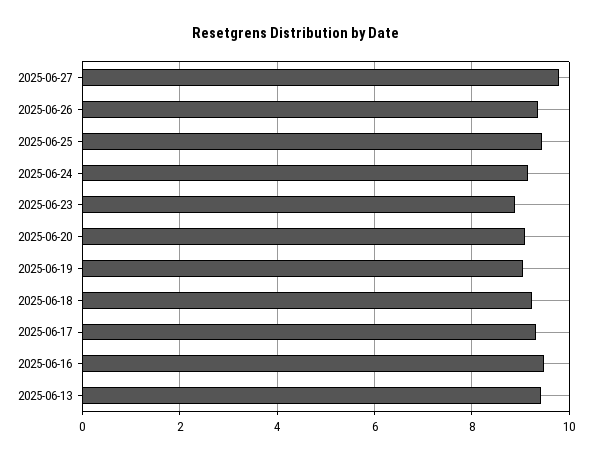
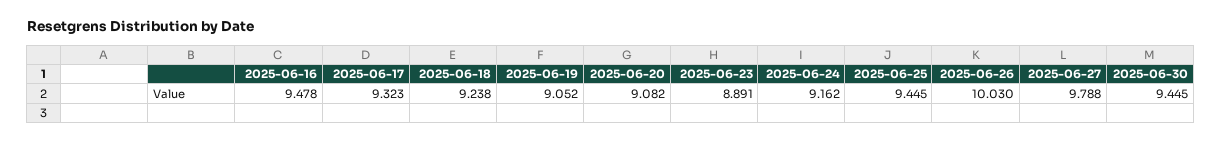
2025-06-26: 9.4 -> 10.03
2025-06-13: 9.4 -> none
2025-06-30: none -> 9.445

